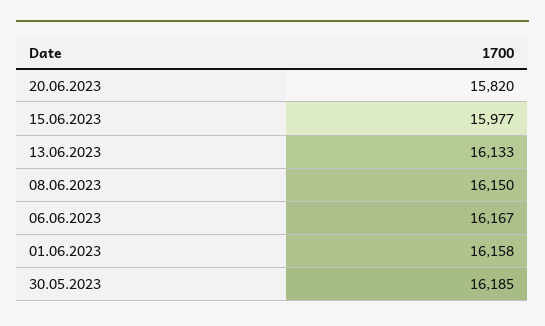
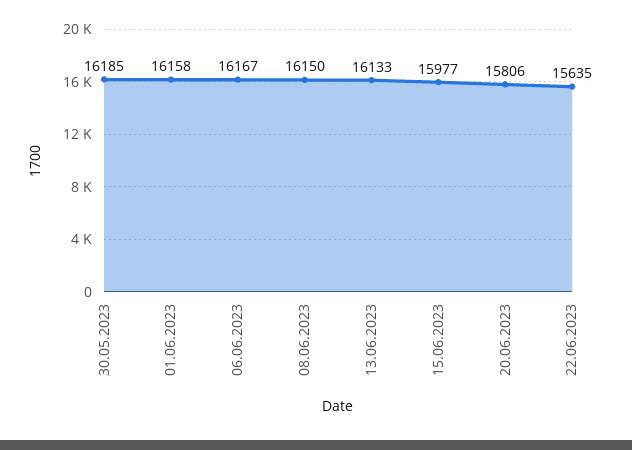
20.06.2023: 15820 -> 15806
22.06.2023: none -> 15635

